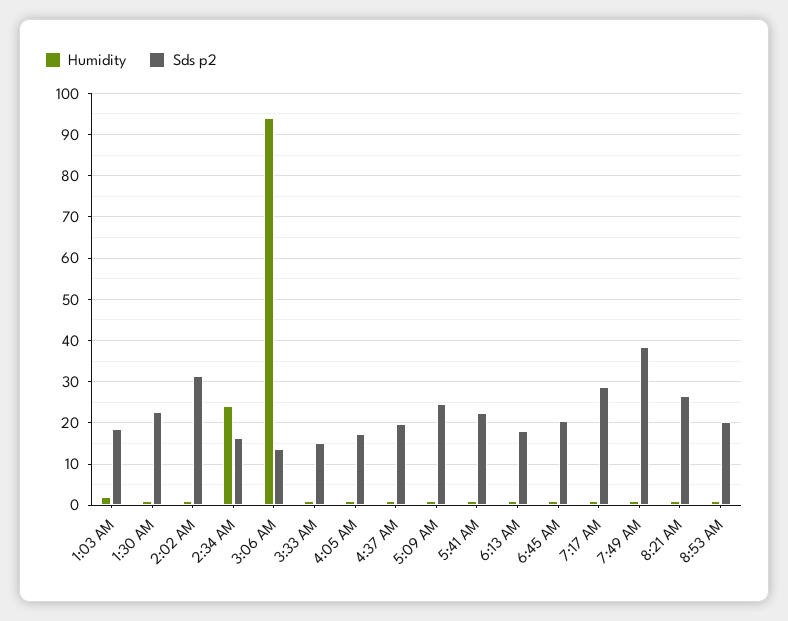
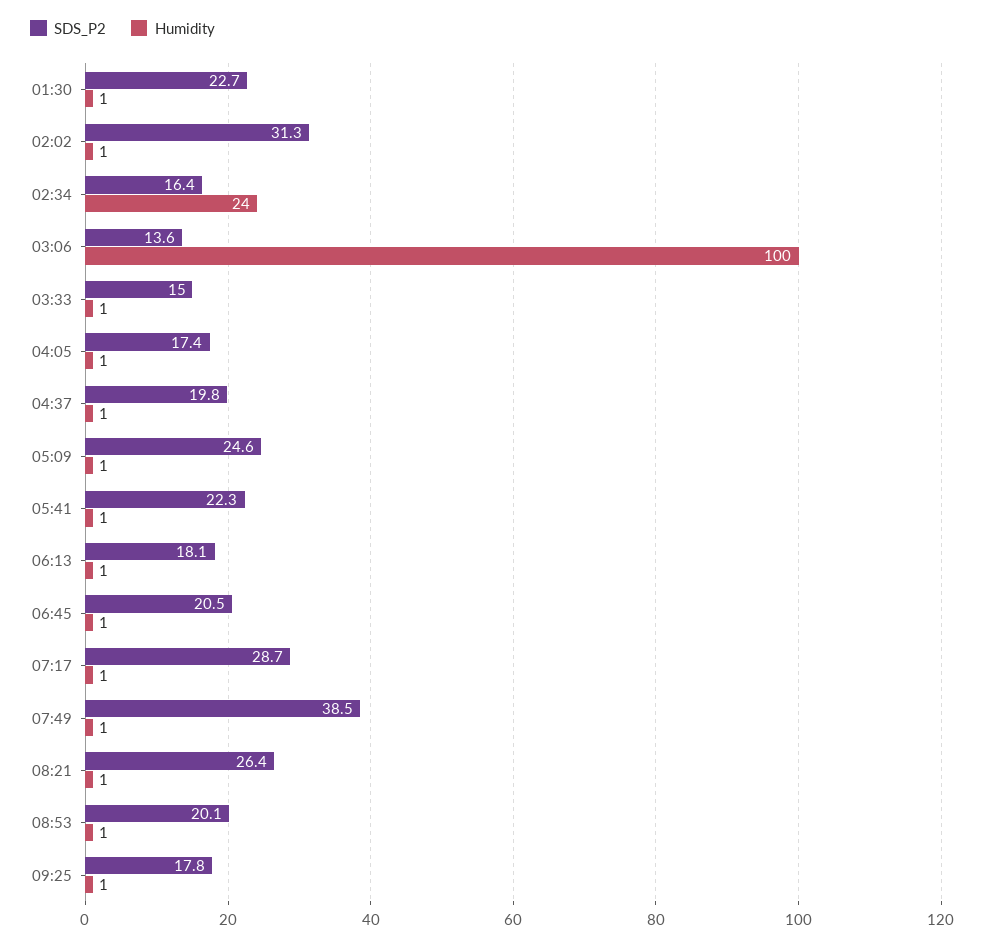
Humidity, 1:03 AM: 2 -> none
Sds p2, 1:03 AM: 18 -> none
Humidity, 3:06 AM: 94 -> 100
Sds p2, 09:25: none -> 17.8
Humidity, 09:25: none -> 1

